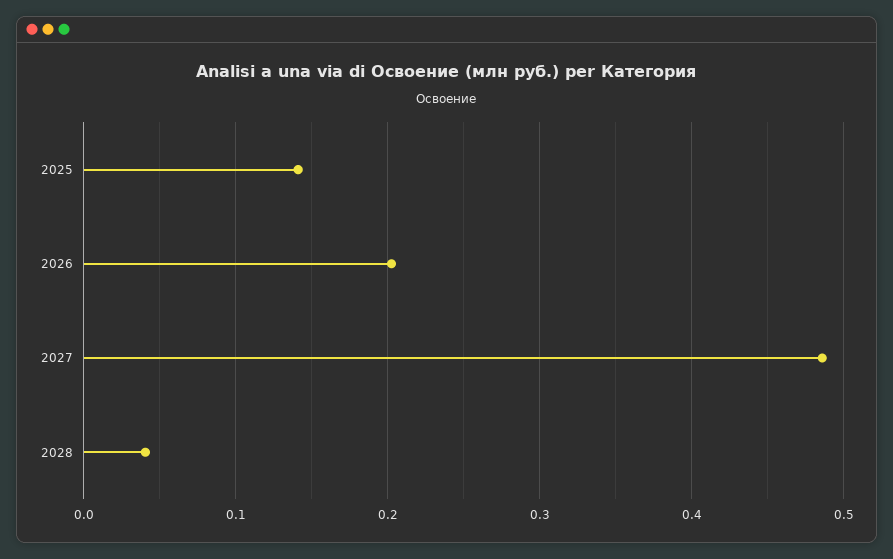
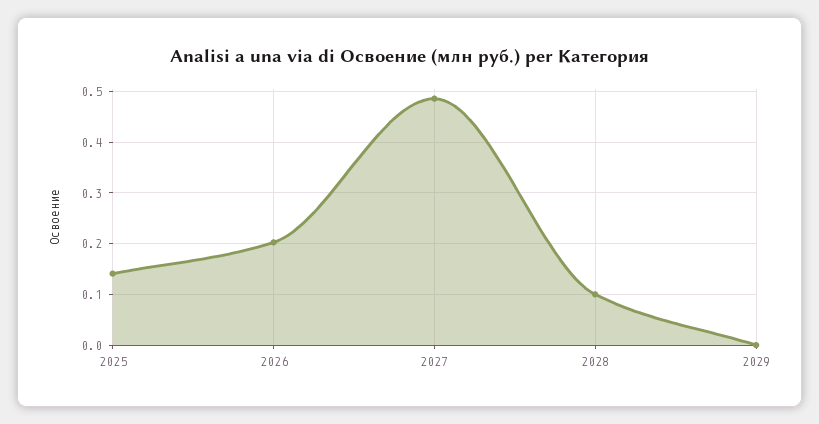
2028: 0.04 -> 0.1
2029: none -> 0

